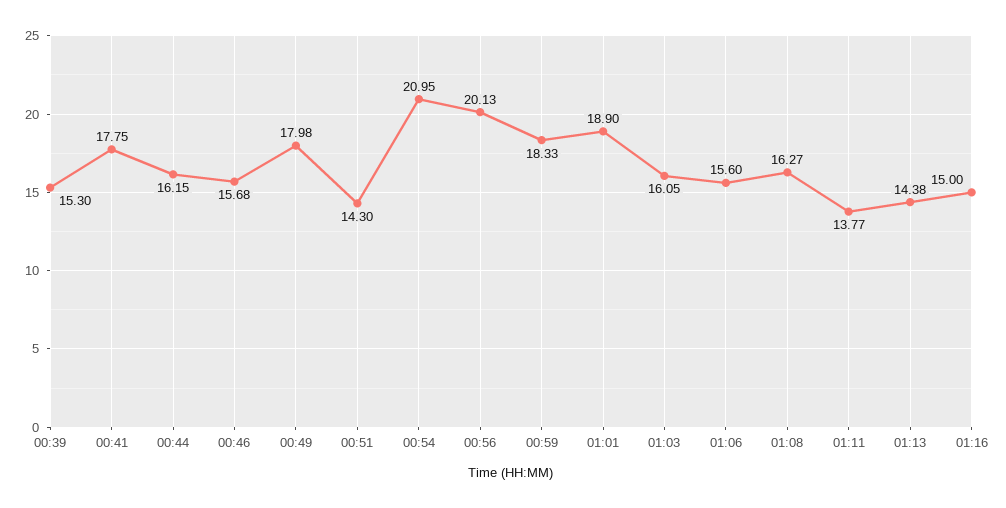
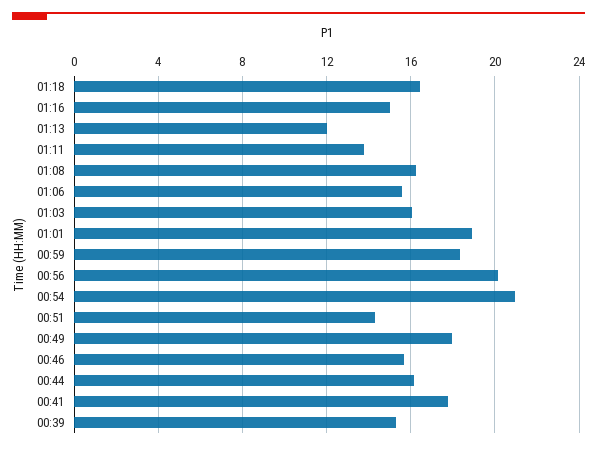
01:13: 14.38 -> 12
01:18: none -> 16.5

